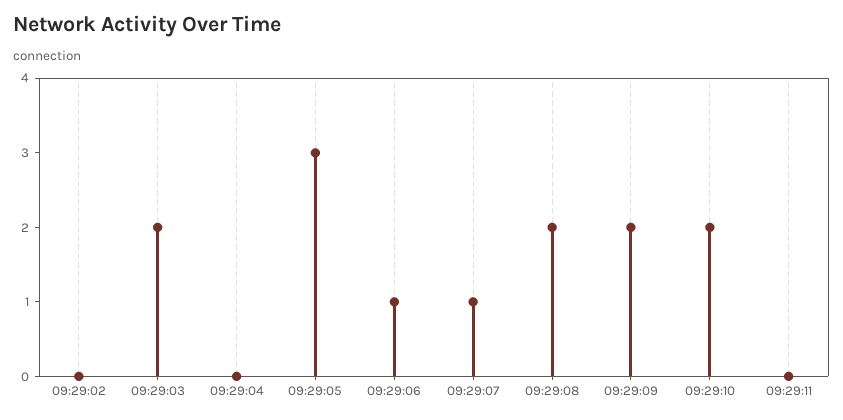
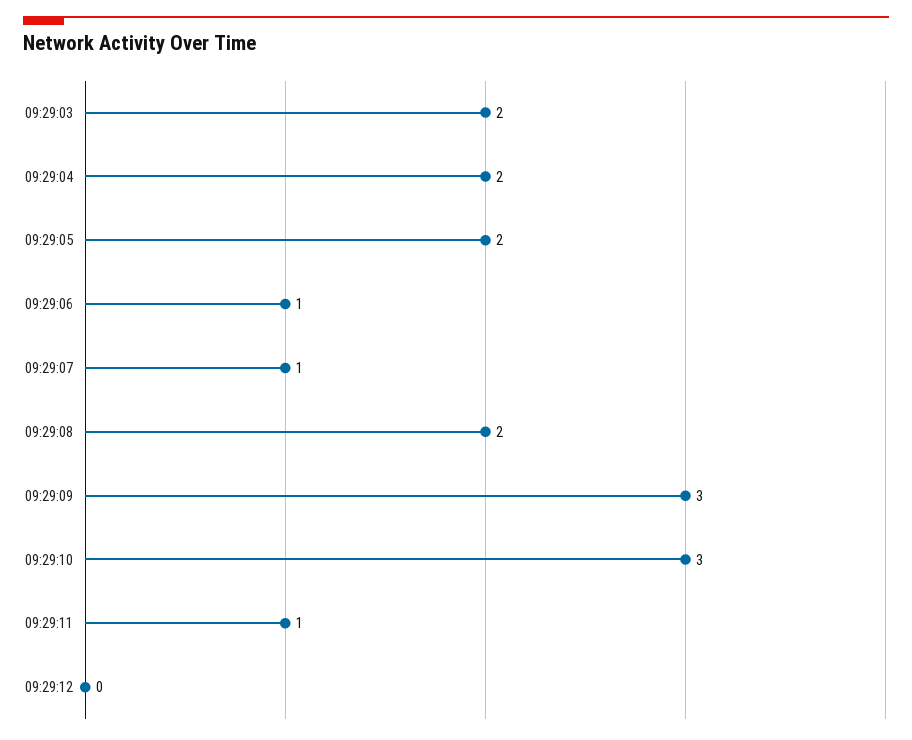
09:29:02: 0 -> none
09:29:04: 0 -> 2
09:29:05: 3 -> 2
09:29:09: 2 -> 3
09:29:10: 2 -> 3
09:29:11: 0 -> 1
09:29:12: none -> 0

